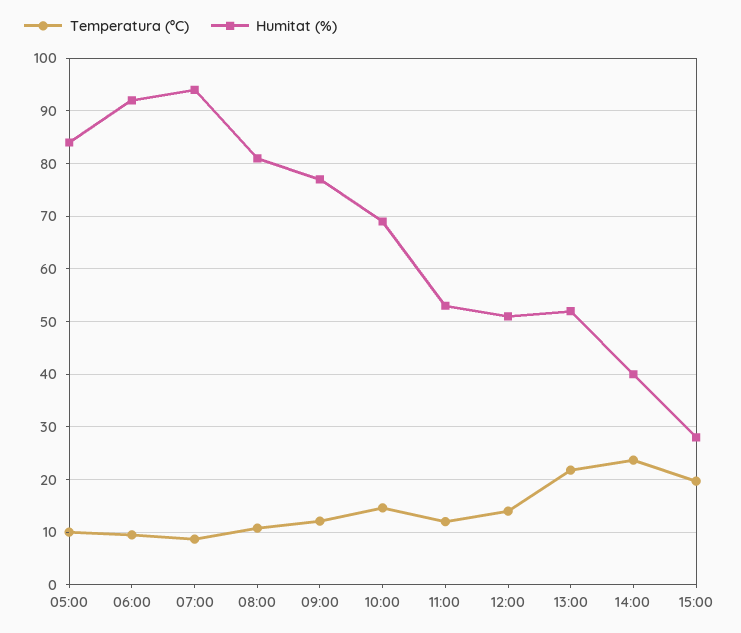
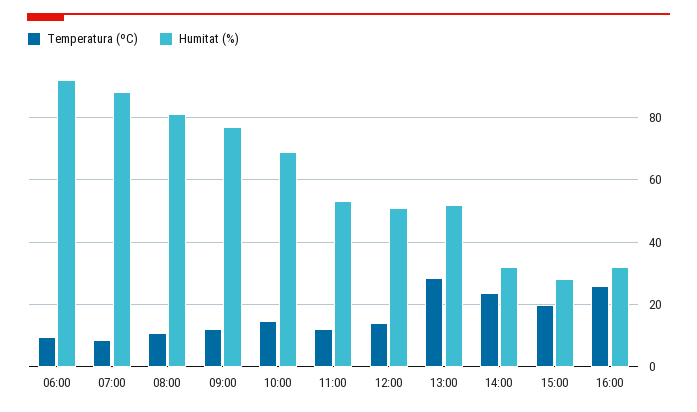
Temperatura (ºC), 05:00: 10 -> none
Humitat (%), 05:00: 84 -> none
Humitat (%), 07:00: 94 -> 88
Temperatura (ºC), 13:00: 22 -> 28
Humitat (%), 14:00: 40 -> 32
Temperatura (ºC), 16:00: none -> 26
Humitat (%), 16:00: none -> 32

